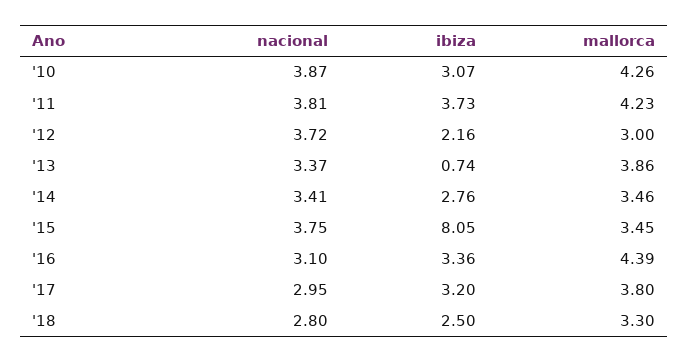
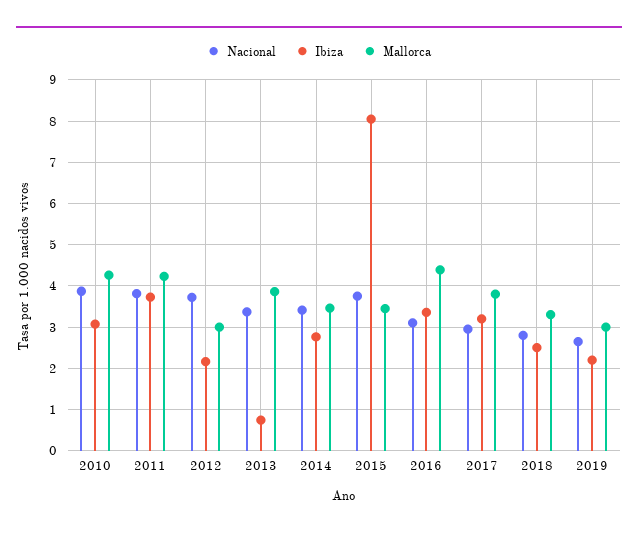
nacional, 2019: none -> 2.6
ibiza, 2019: none -> 2.2
mallorca, 2019: none -> 3

